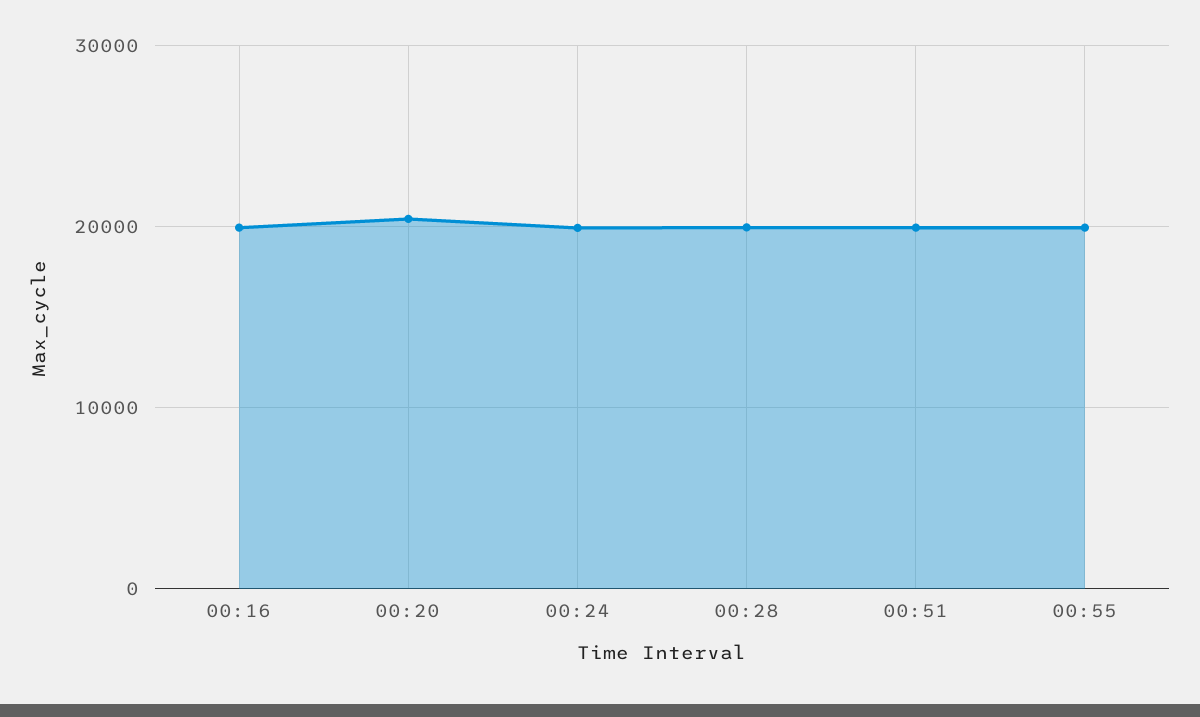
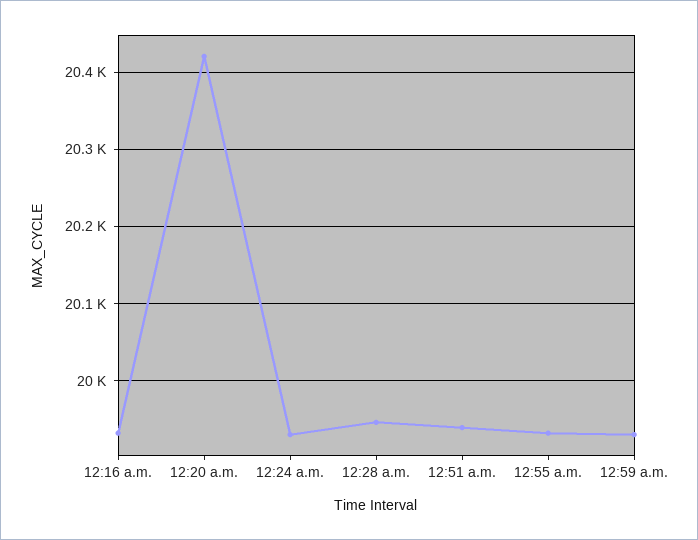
12:59 a.m.: none -> 19930

